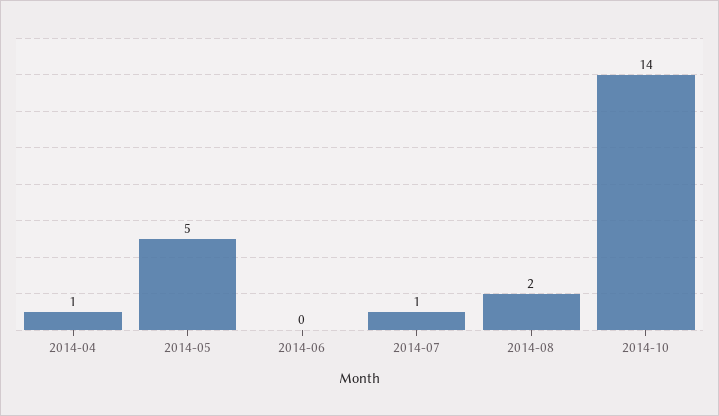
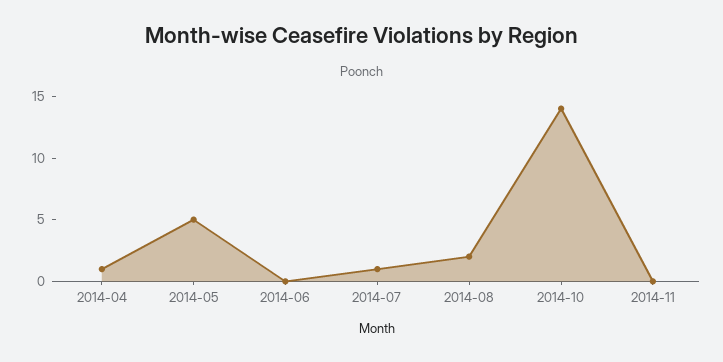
2014-11: none -> 0

